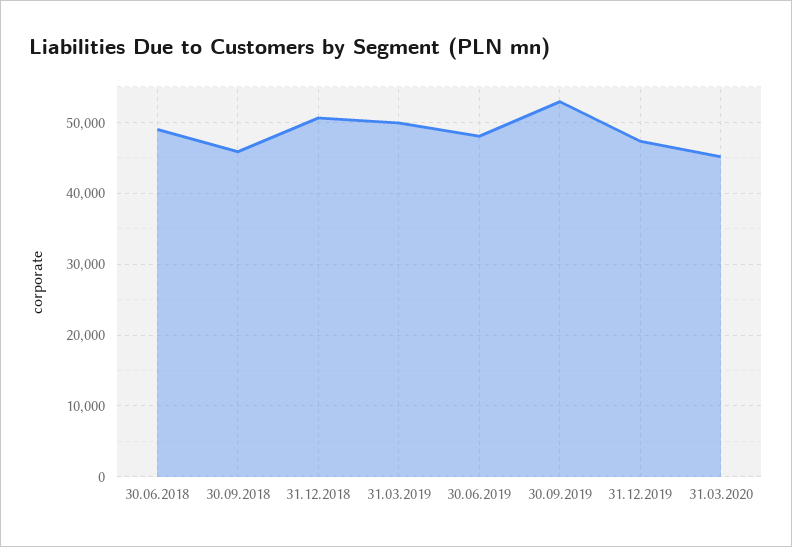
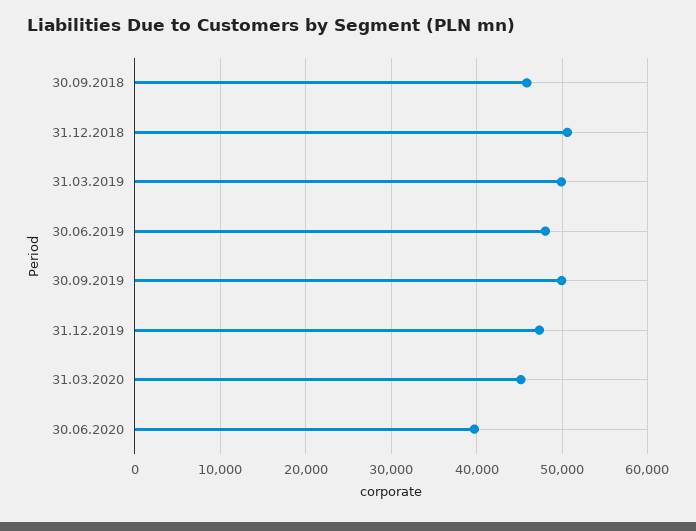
30.06.2018: 49000 -> none
30.09.2019: 53000 -> 50000
30.06.2020: none -> 40000

